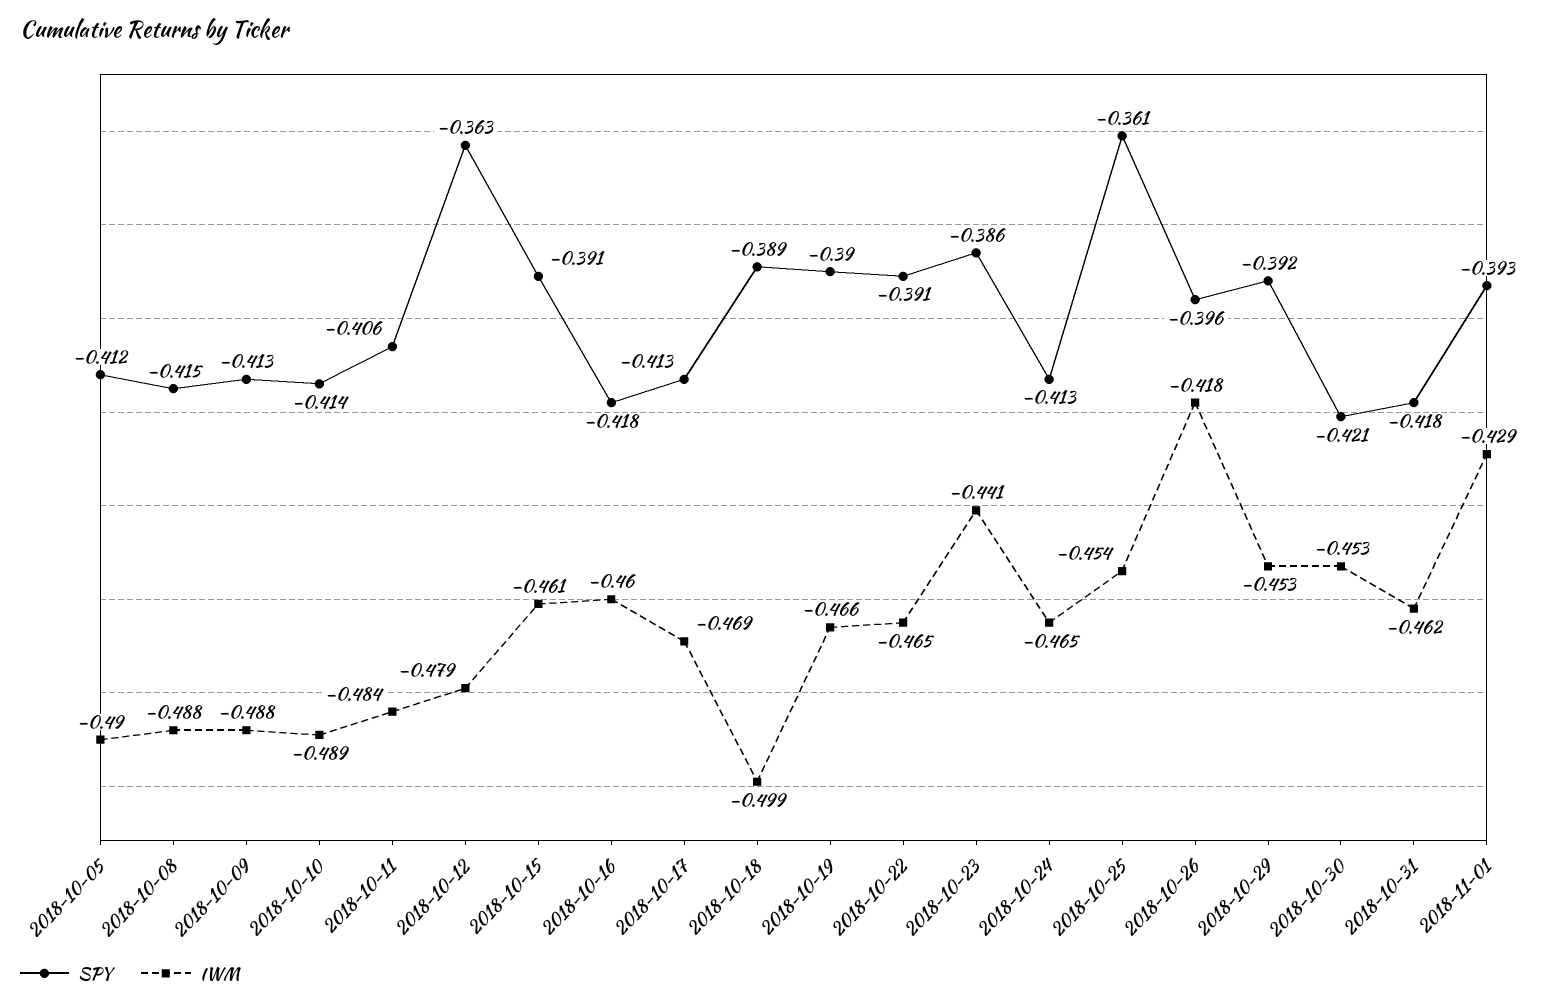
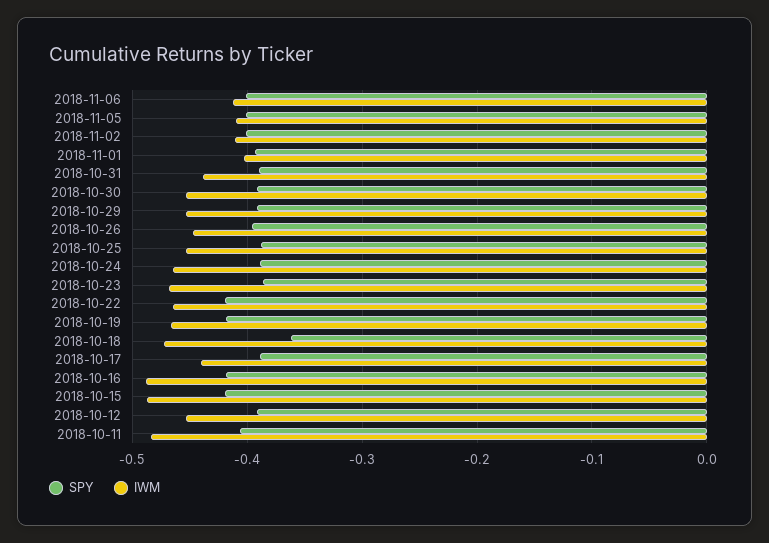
SPY, 2018-10-05: -0.412 -> none
IWM, 2018-10-05: -0.49 -> none
SPY, 2018-10-08: -0.415 -> none
IWM, 2018-10-08: -0.488 -> none
SPY, 2018-10-09: -0.413 -> none
IWM, 2018-10-09: -0.488 -> none
SPY, 2018-10-10: -0.414 -> none
IWM, 2018-10-10: -0.489 -> none
SPY, 2018-10-12: -0.363 -> -0.39
IWM, 2018-10-12: -0.479 -> -0.45
SPY, 2018-10-15: -0.391 -> -0.42
IWM, 2018-10-15: -0.461 -> -0.49
IWM, 2018-10-16: -0.46 -> -0.49
SPY, 2018-10-17: -0.413 -> -0.39
IWM, 2018-10-17: -0.469 -> -0.44
SPY, 2018-10-18: -0.389 -> -0.36
IWM, 2018-10-18: -0.499 -> -0.47
SPY, 2018-10-19: -0.39 -> -0.42
SPY, 2018-10-22: -0.391 -> -0.42
IWM, 2018-10-23: -0.441 -> -0.47
SPY, 2018-10-24: -0.413 -> -0.39
SPY, 2018-10-25: -0.361 -> -0.39
IWM, 2018-10-26: -0.418 -> -0.45
SPY, 2018-10-30: -0.421 -> -0.39
SPY, 2018-10-31: -0.418 -> -0.39
IWM, 2018-10-31: -0.462 -> -0.44
IWM, 2018-11-01: -0.429 -> -0.4
SPY, 2018-11-06: none -> -0.4
IWM, 2018-11-06: none -> -0.41
SPY, 2018-11-05: none -> -0.4
IWM, 2018-11-05: none -> -0.41
SPY, 2018-11-02: none -> -0.4
IWM, 2018-11-02: none -> -0.41

